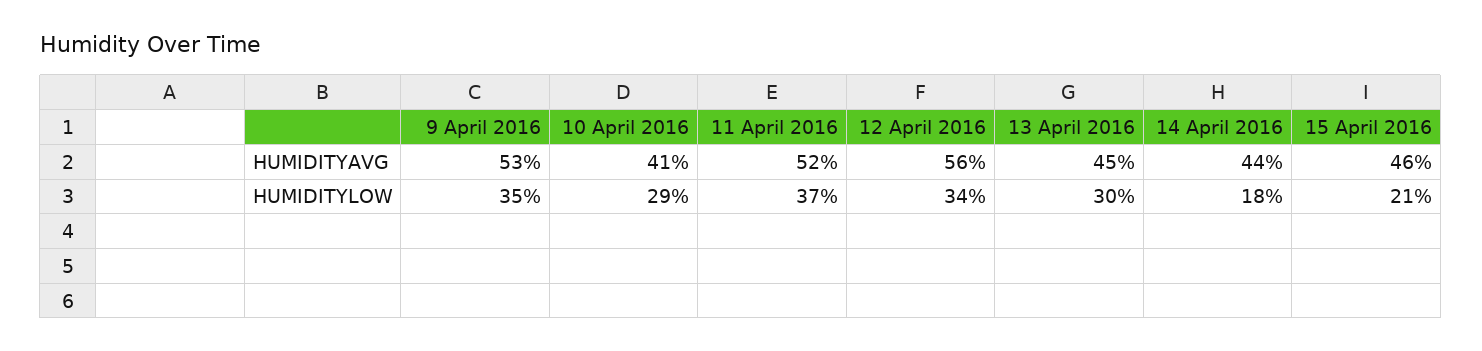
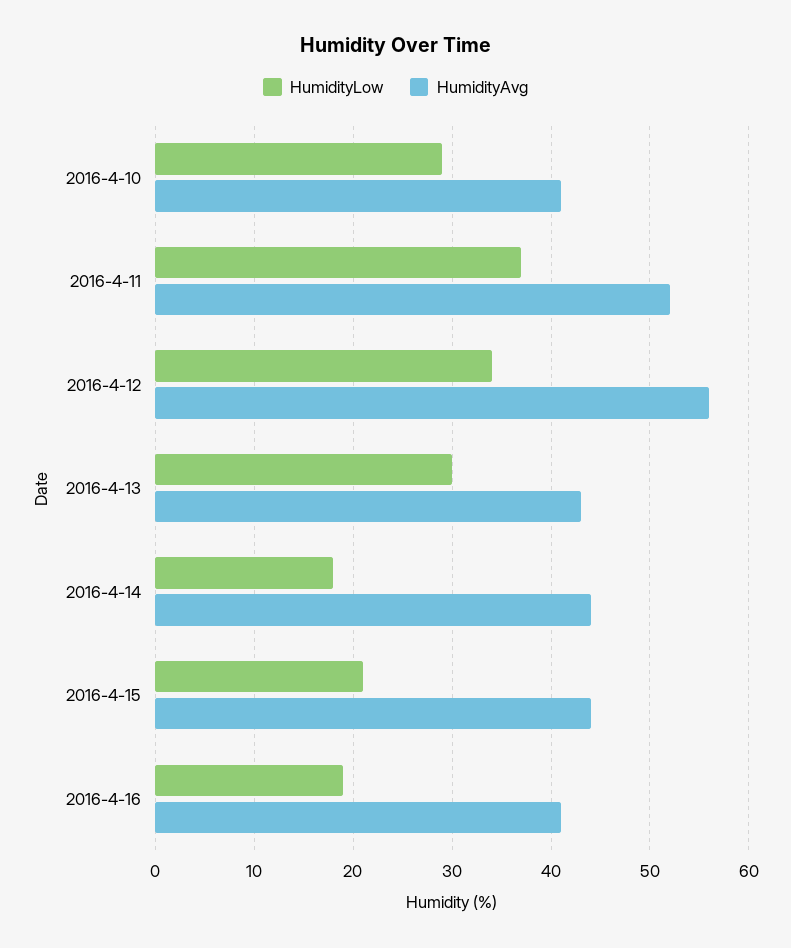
HUMIDITYAVG, 9 April 2016: 53 -> none
HUMIDITYAVG, 13 April 2016: 45 -> 43
HUMIDITYAVG, 15 April 2016: 46 -> 44
HUMIDITYLOW, 9 April 2016: 35 -> none
HUMIDITYLOW, 2016-4-16: none -> 19
HUMIDITYAVG, 2016-4-16: none -> 41

